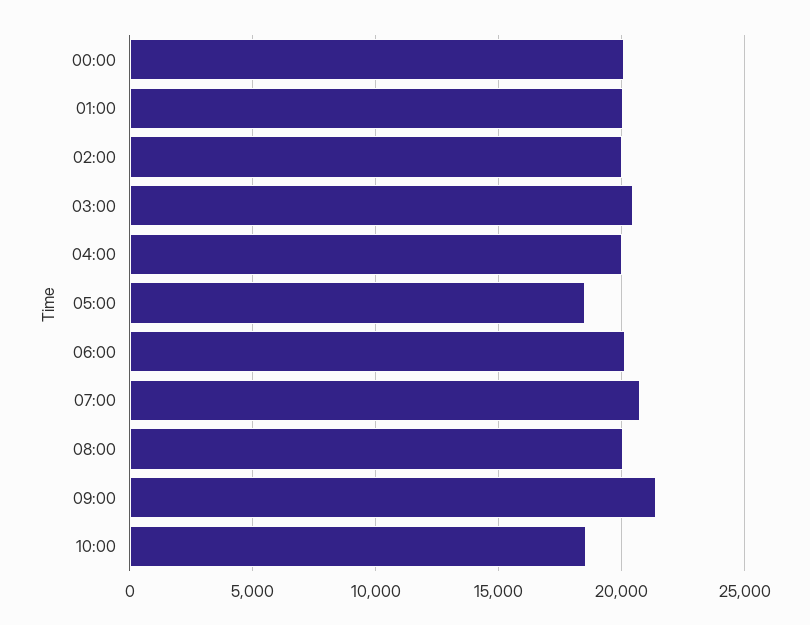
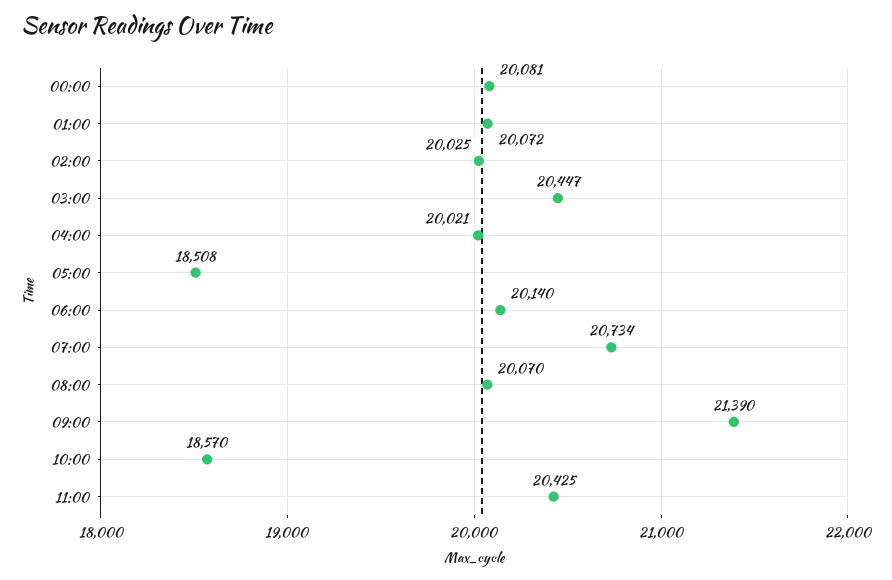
11:00: none -> 20425

